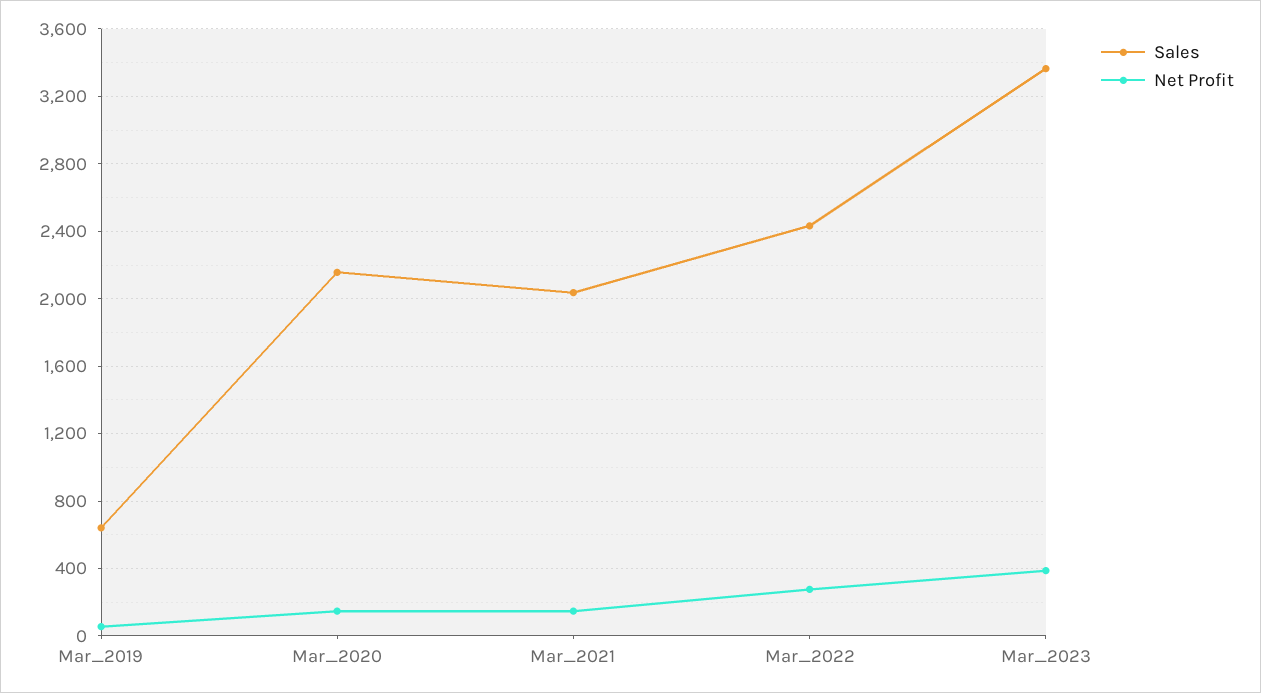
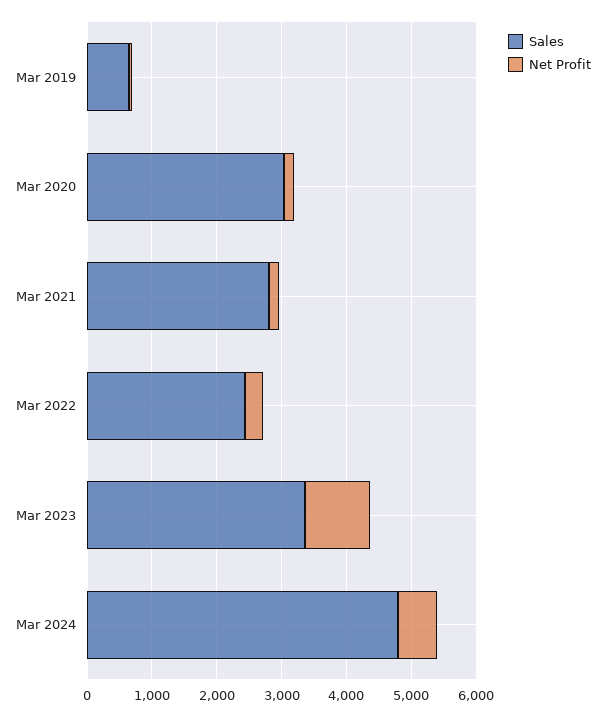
Sales, Mar_2020: 2150 -> 3000
Sales, Mar_2021: 2050 -> 2800
Net Profit, Mar_2023: 400 -> 1000
Sales, Mar 2024: none -> 4800
Net Profit, Mar 2024: none -> 600

